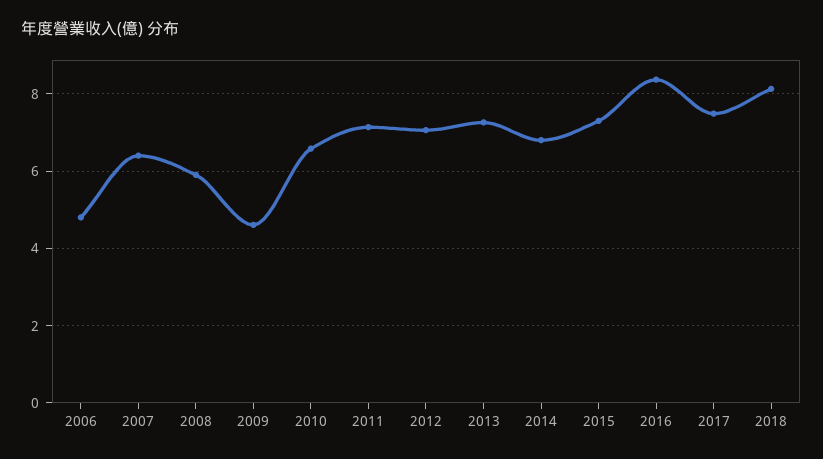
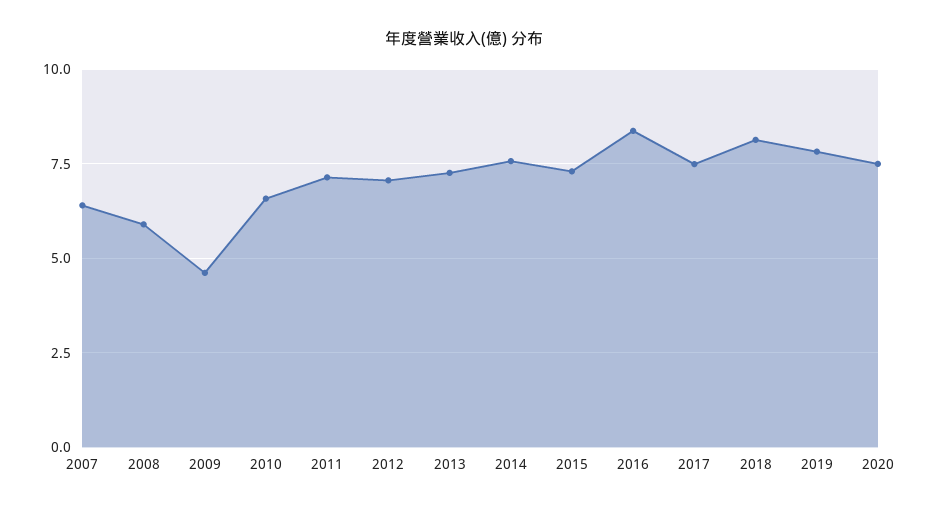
2006: 4.8 -> none
2014: 6.8 -> 7.5
2019: none -> 7.75
2020: none -> 7.5

